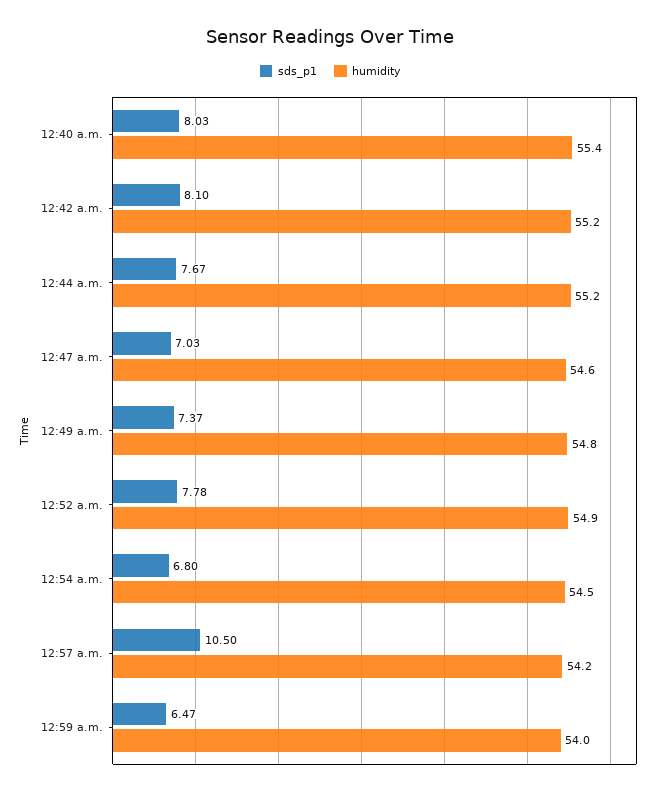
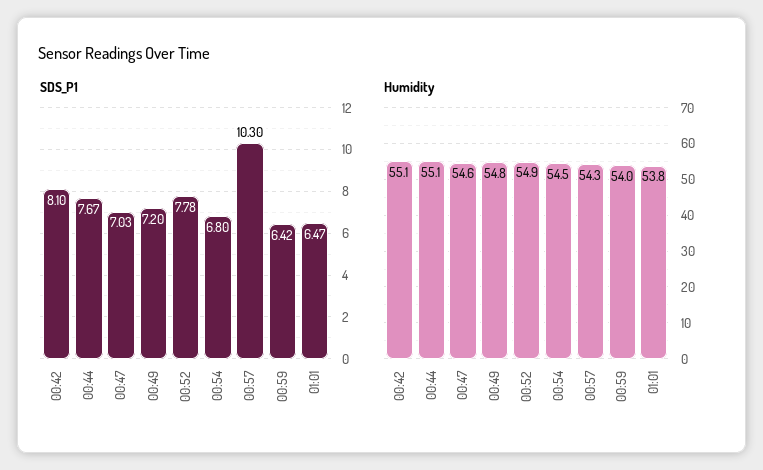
sds_p1, 12:40 a.m.: 8.03 -> none
humidity, 12:40 a.m.: 55.4 -> none
humidity, 12:42 a.m.: 55.2 -> 55.1
humidity, 12:44 a.m.: 55.2 -> 55.1
sds_p1, 12:49 a.m.: 7.37 -> 7.2
sds_p1, 12:57 a.m.: 10.5 -> 10.3
humidity, 12:57 a.m.: 54.2 -> 54.3
sds_p1, 12:59 a.m.: 6.47 -> 6.42
sds_p1, 01:01: none -> 6.47
humidity, 01:01: none -> 53.8

